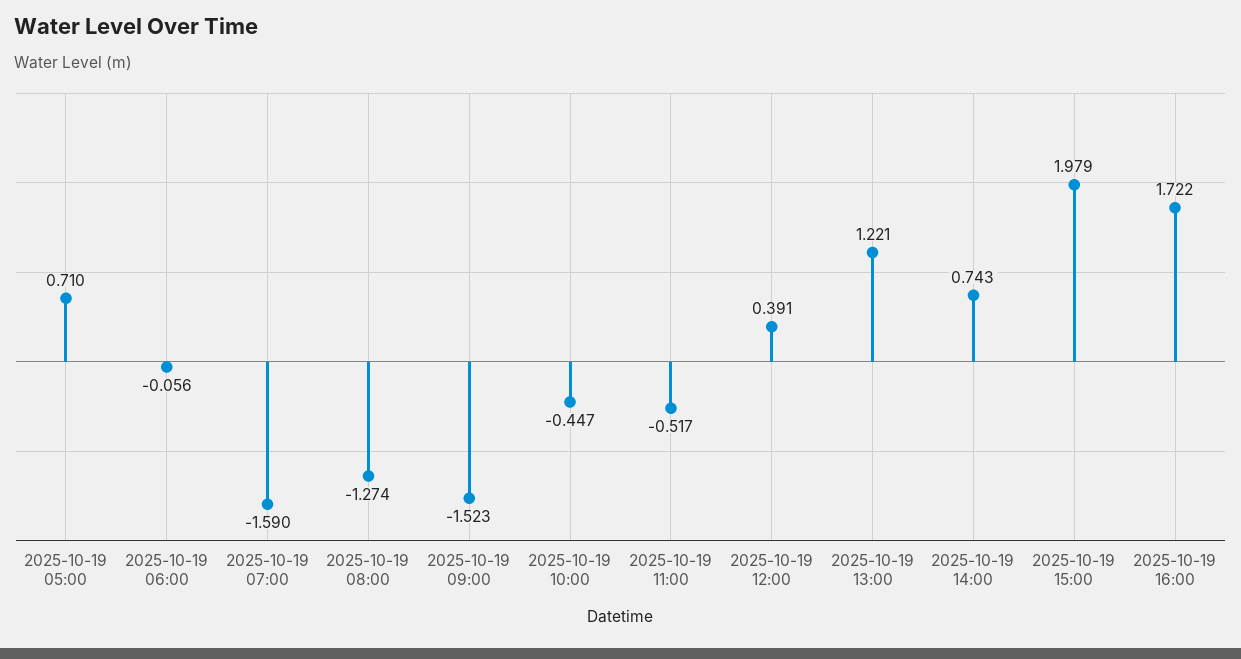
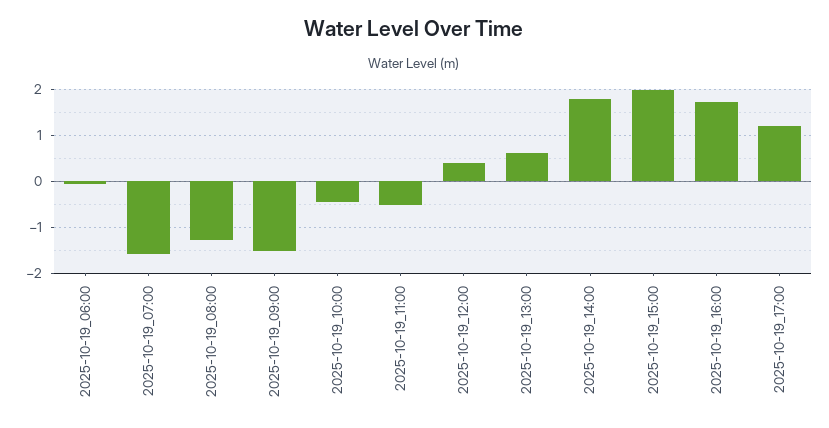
2025-10-19 05:00: 0.71 -> none
2025-10-19 13:00: 1.221 -> 0.6
2025-10-19 14:00: 0.743 -> 1.8
2025-10-19_17:00: none -> 1.2

